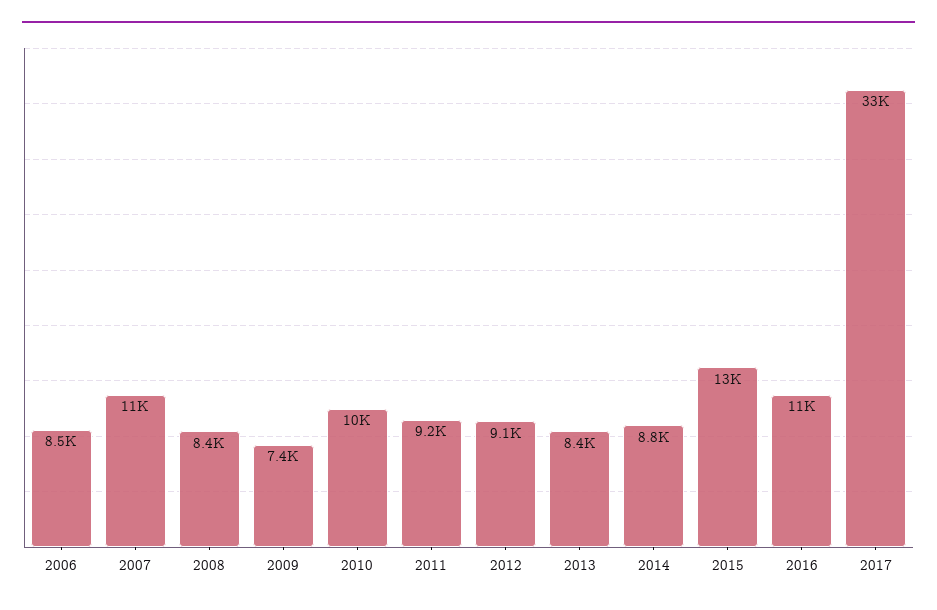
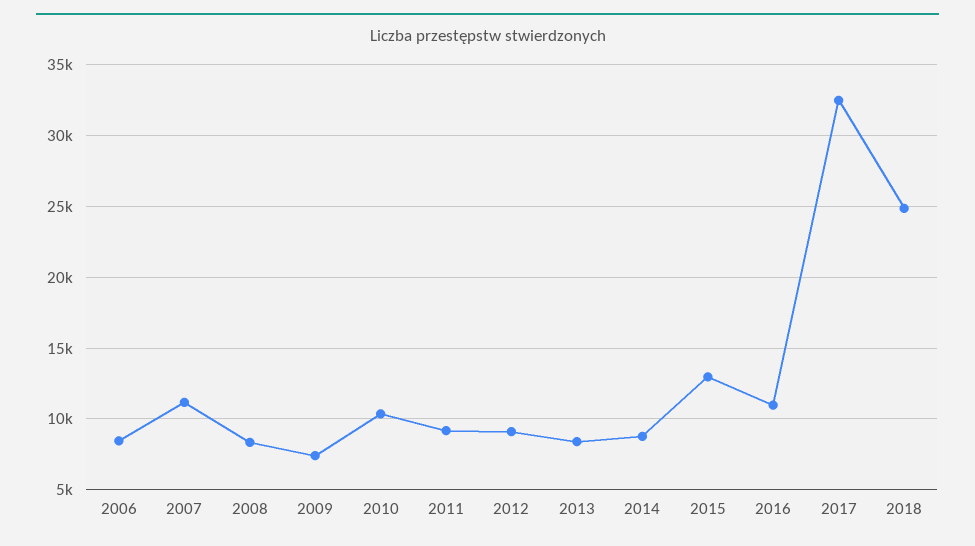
2018: none -> 25000

